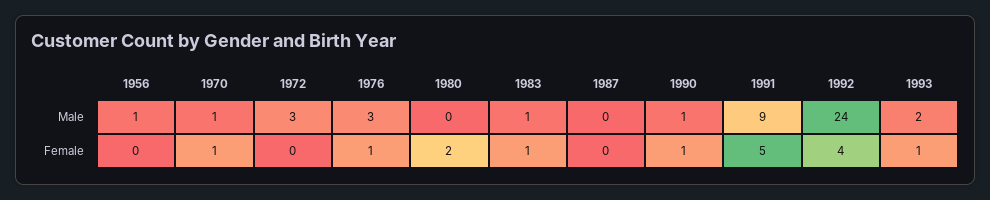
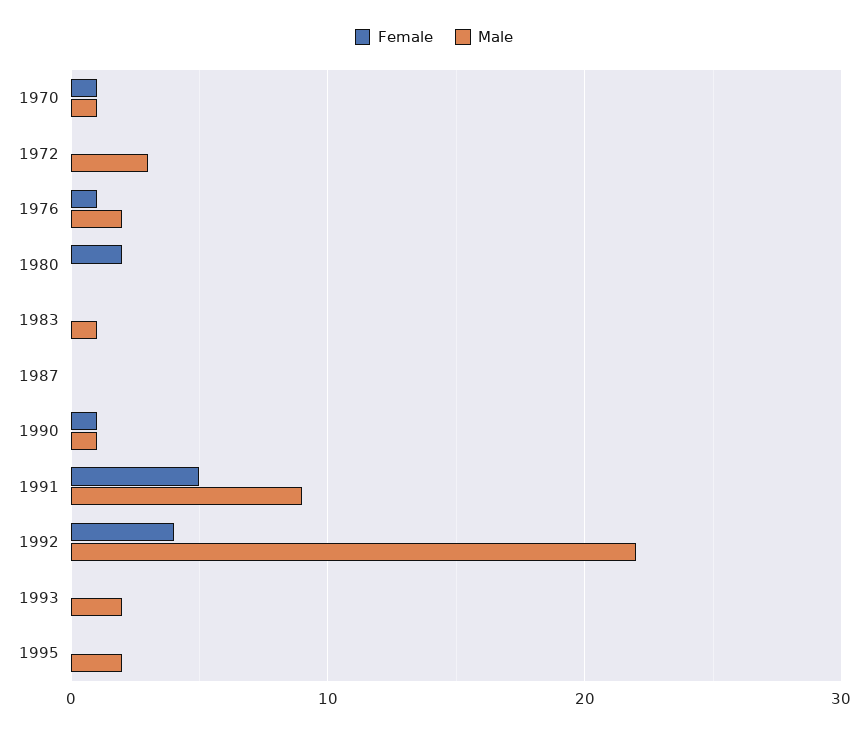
Male, 1956: 1 -> none
Male, 1976: 3 -> 2
Male, 1992: 24 -> 22
Female, 1956: 0 -> none
Female, 1983: 1 -> 0
Female, 1993: 1 -> 0
Female, 1995: none -> 0
Male, 1995: none -> 2

